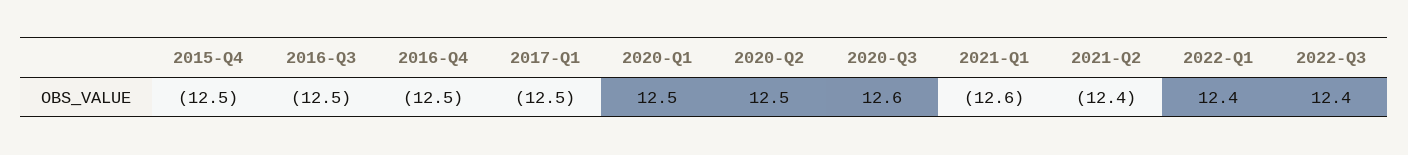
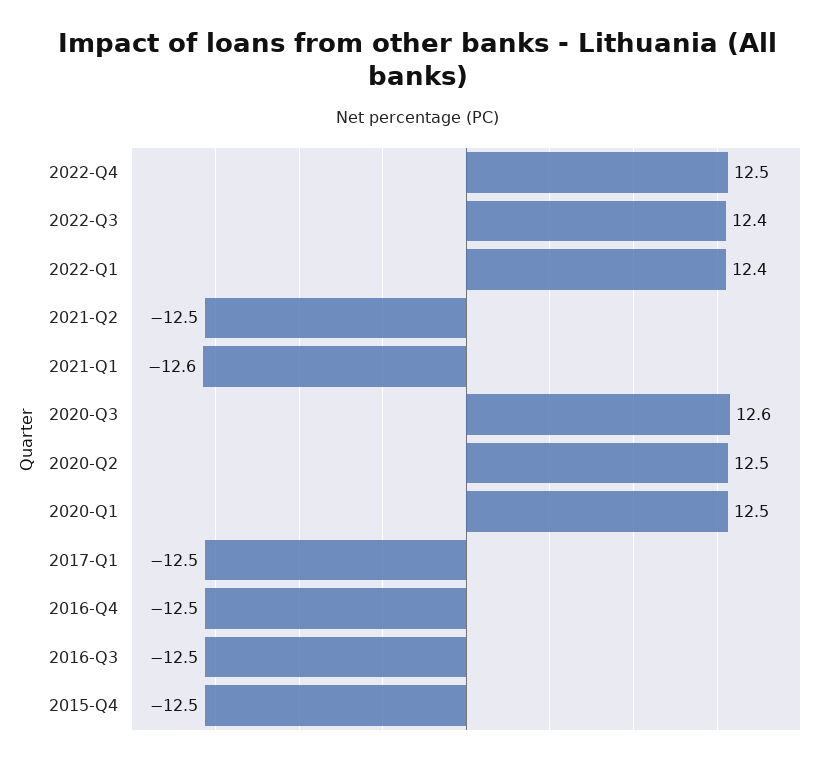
2021-Q2: -12.4 -> -12.5
2022-Q4: none -> 12.5

